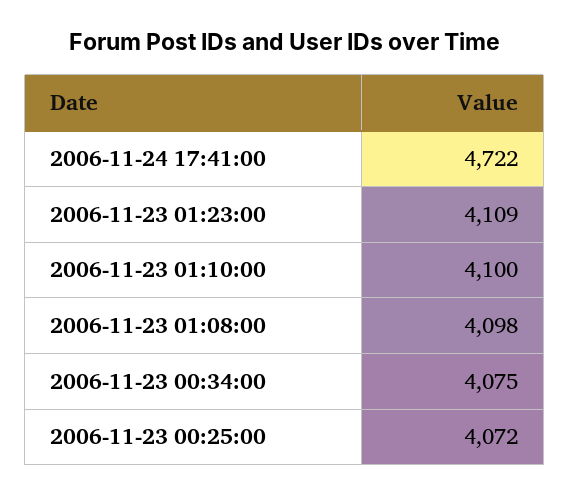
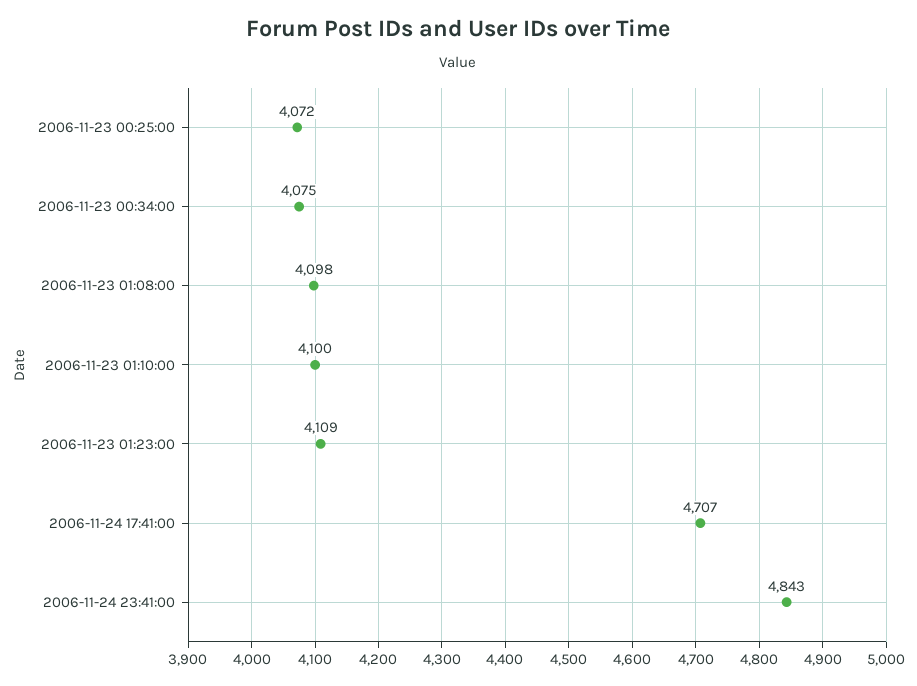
2006-11-24 17:41:00: 4722 -> 4707
2006-11-24 23:41:00: none -> 4843

